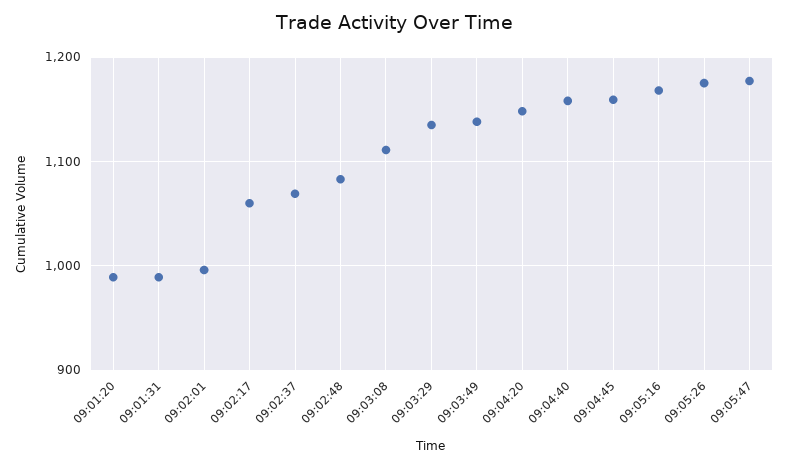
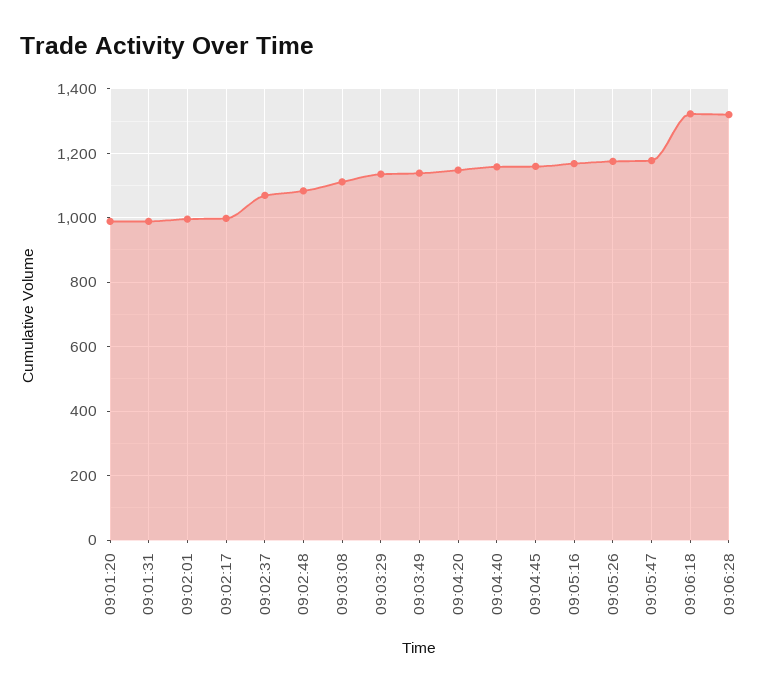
09:02:17: 1060 -> 1000
09:06:18: none -> 1320
09:06:28: none -> 1320

